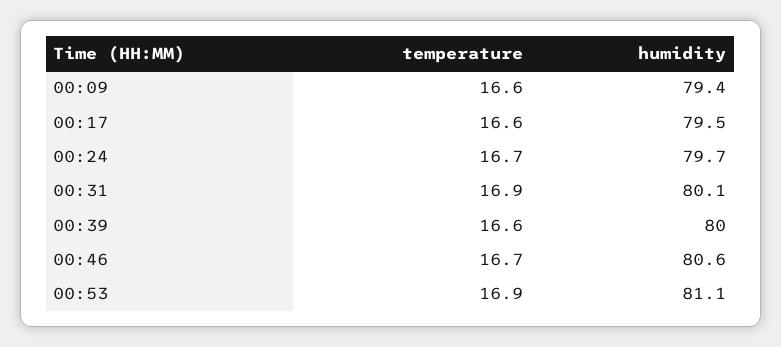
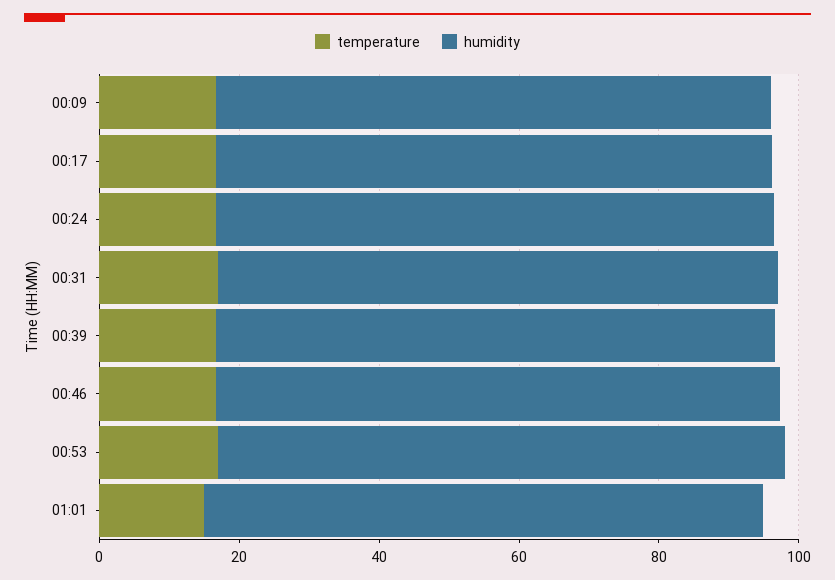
temperature, 01:01: none -> 15
humidity, 01:01: none -> 80

